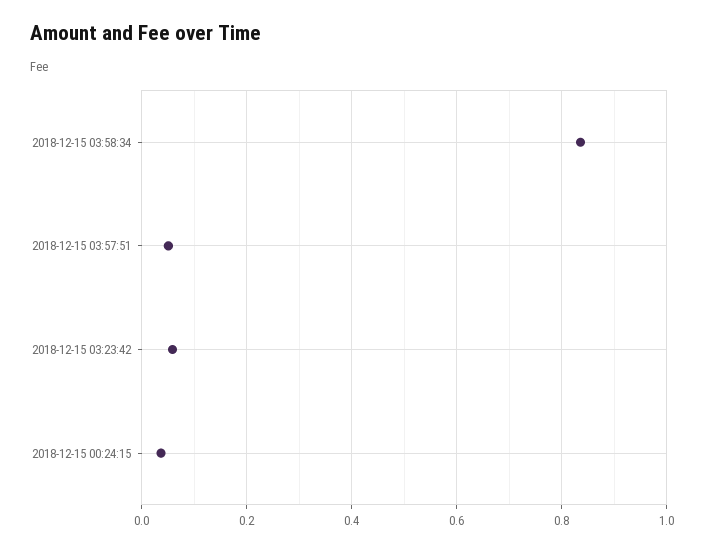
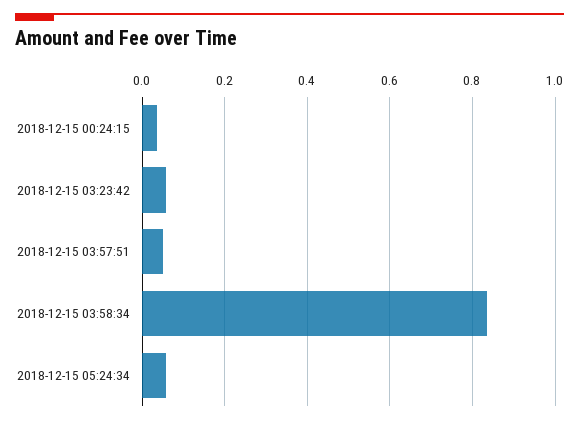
2018-12-15 05:24:34: none -> 0.06

